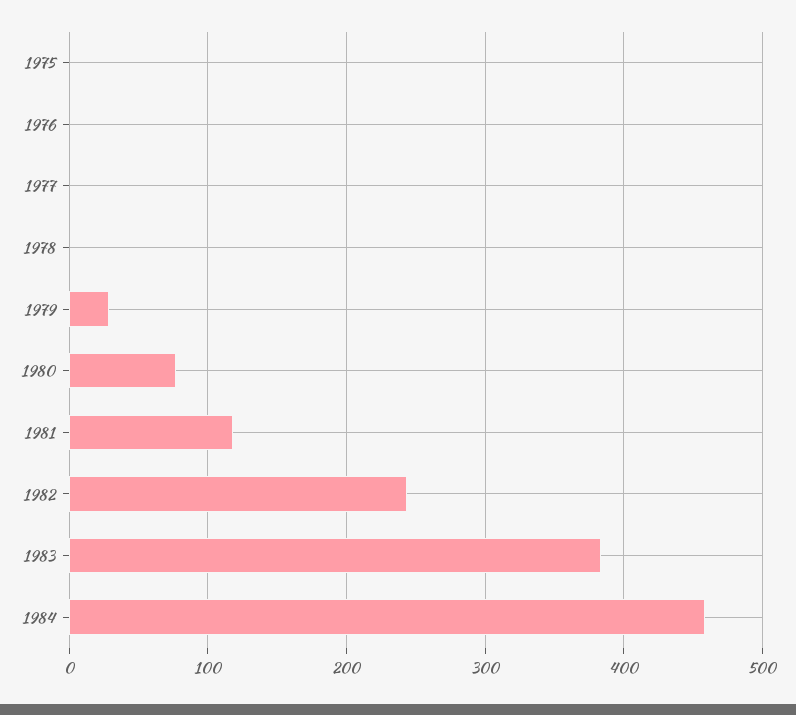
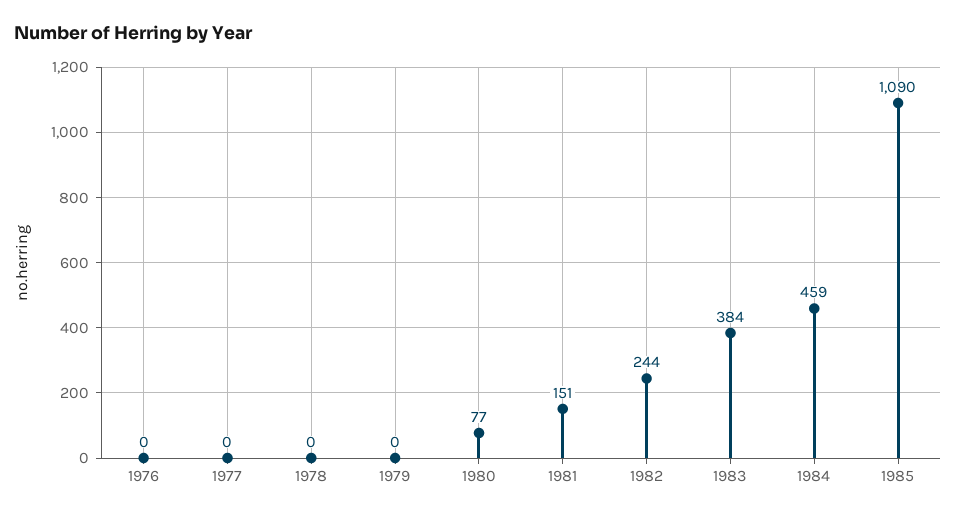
1975: 0 -> none
1979: 30 -> 0
1981: 120 -> 151
1985: none -> 1090

